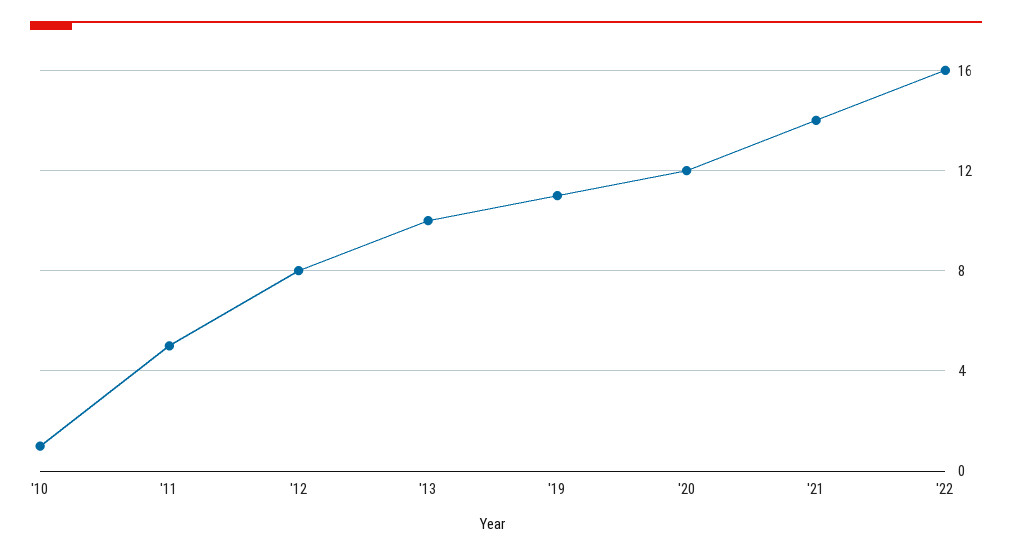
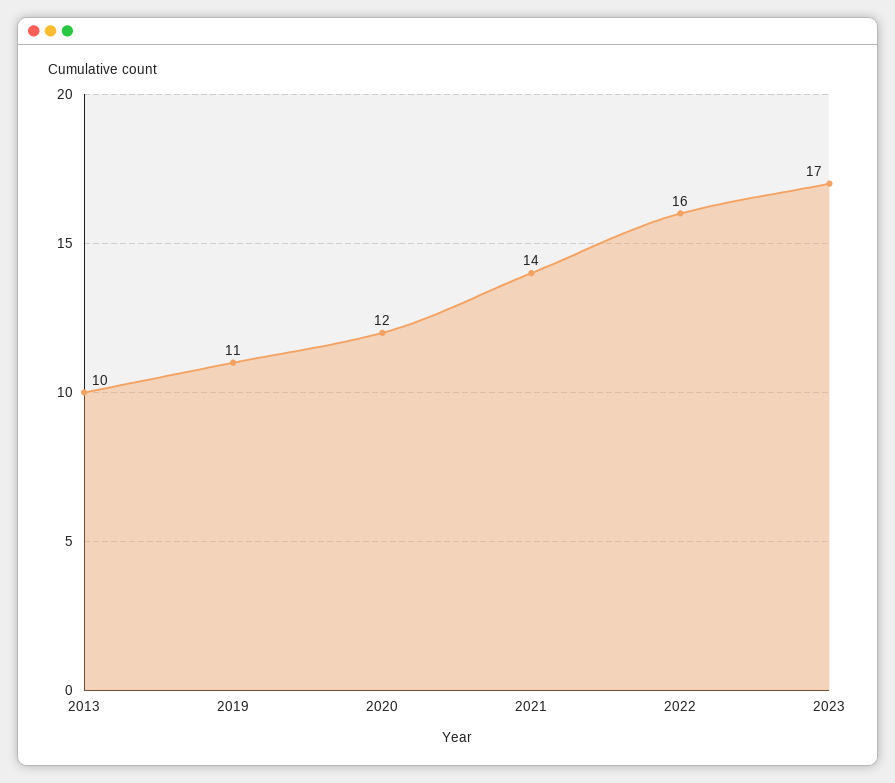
'10: 1 -> none
'11: 5 -> none
'12: 8 -> none
2023: none -> 17

